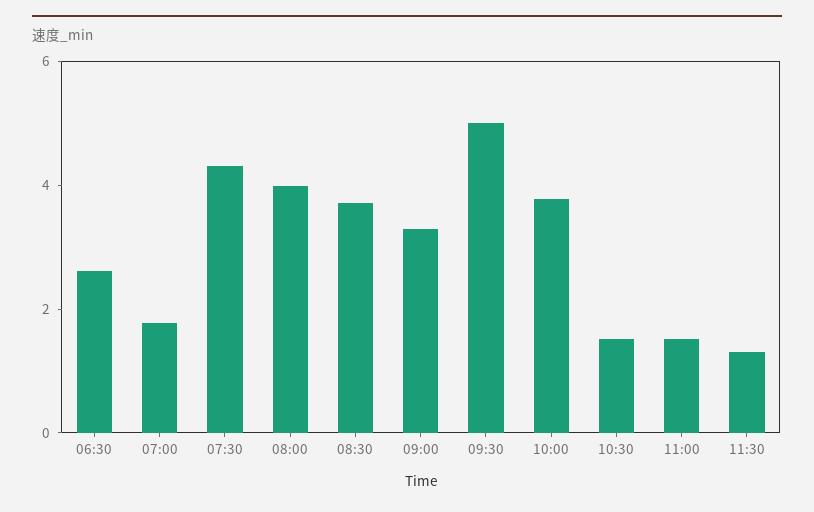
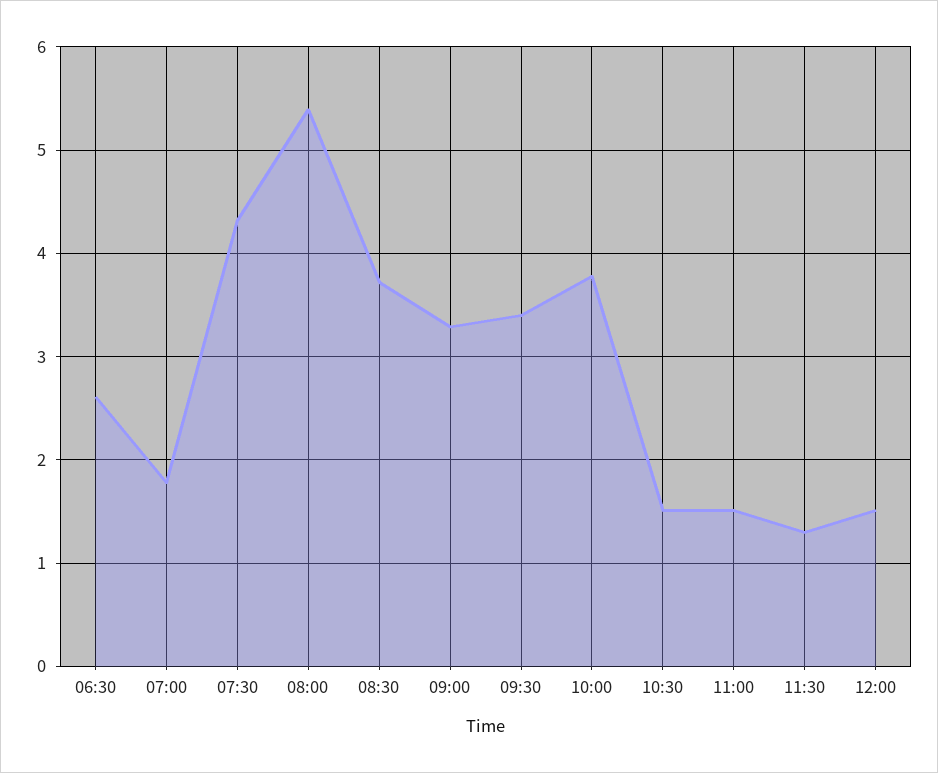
08:00: 4 -> 5.4
09:30: 5 -> 3.4
12:00: none -> 1.5

